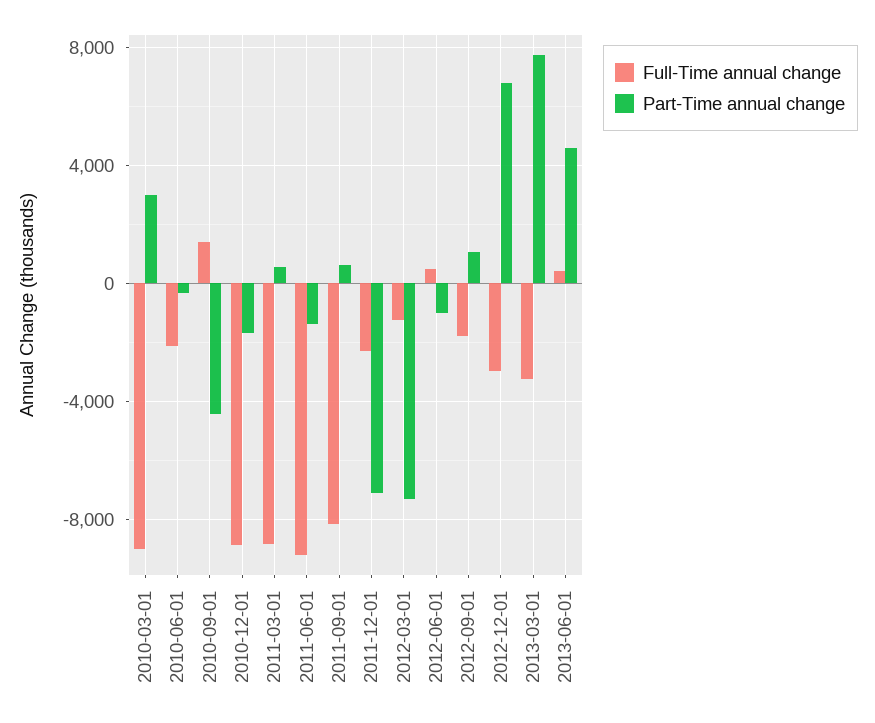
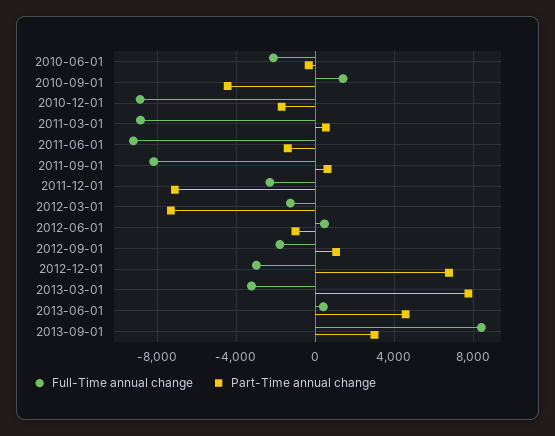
Full-Time annual change, 2010-03-01: -9000 -> none
Part-Time annual change, 2010-03-01: 3000 -> none
Full-Time annual change, 2013-09-01: none -> 8500
Part-Time annual change, 2013-09-01: none -> 3000

